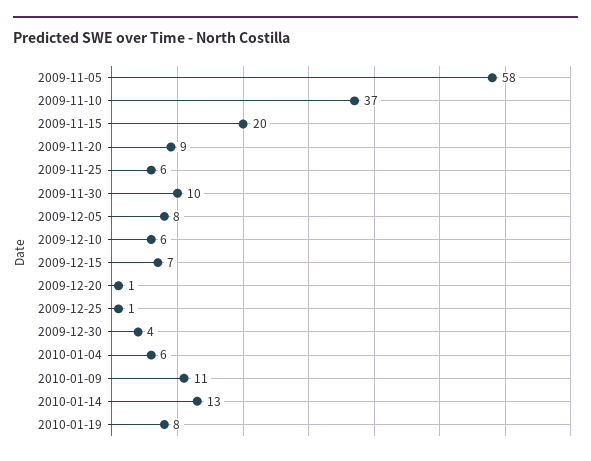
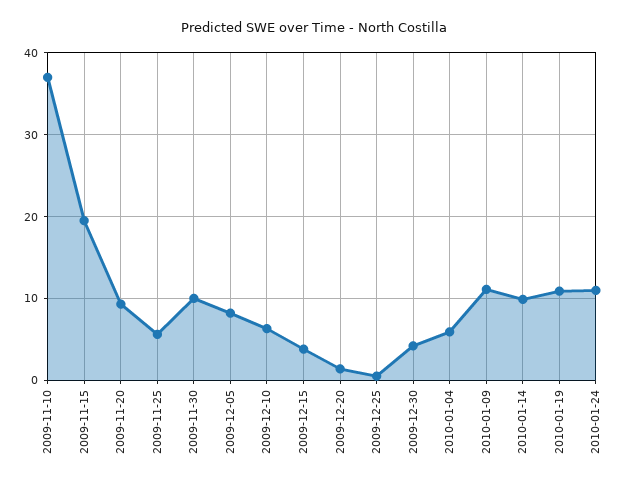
2009-11-05: 58 -> none
2009-12-15: 7 -> 4
2010-01-14: 13 -> 10
2010-01-19: 8 -> 11
2010-01-24: none -> 11

